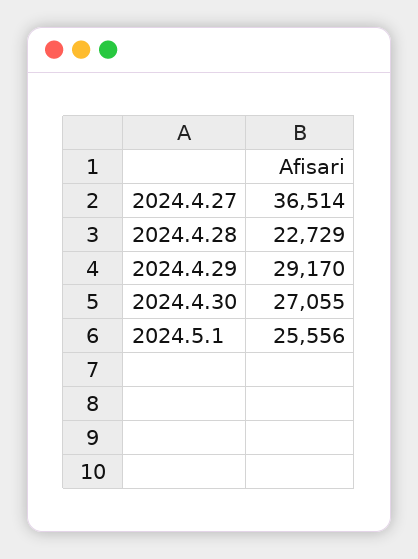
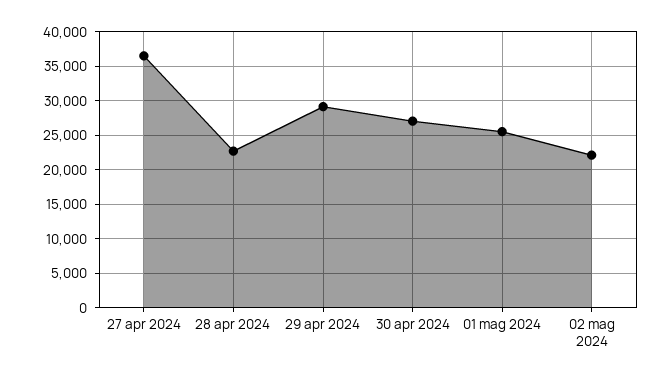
02 mag 2024: none -> 22000

